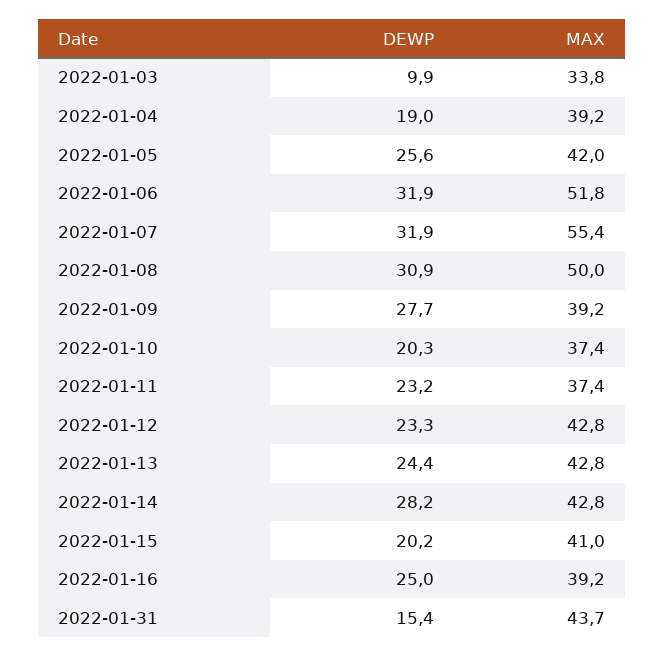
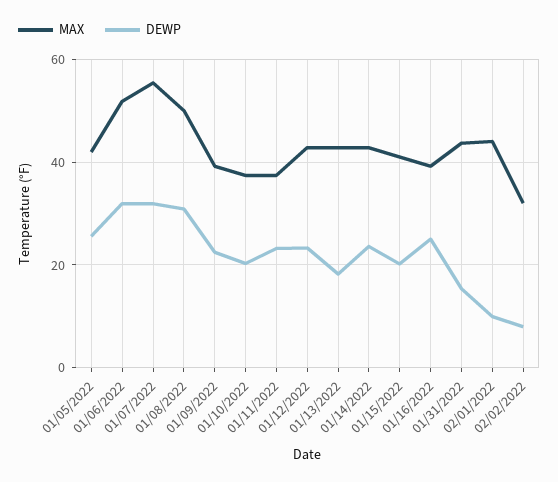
DEWP, 2022-01-03: 9.9 -> none
MAX, 2022-01-03: 33.8 -> none
DEWP, 2022-01-04: 19 -> none
MAX, 2022-01-04: 39.2 -> none
DEWP, 2022-01-09: 27.7 -> 22
DEWP, 2022-01-13: 24.4 -> 18
DEWP, 2022-01-14: 28.2 -> 24
MAX, 02/01/2022: none -> 44
DEWP, 02/01/2022: none -> 10
MAX, 02/02/2022: none -> 32
DEWP, 02/02/2022: none -> 8

